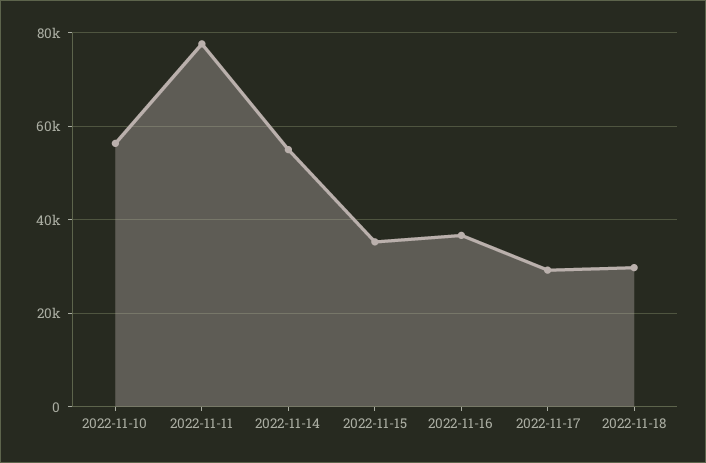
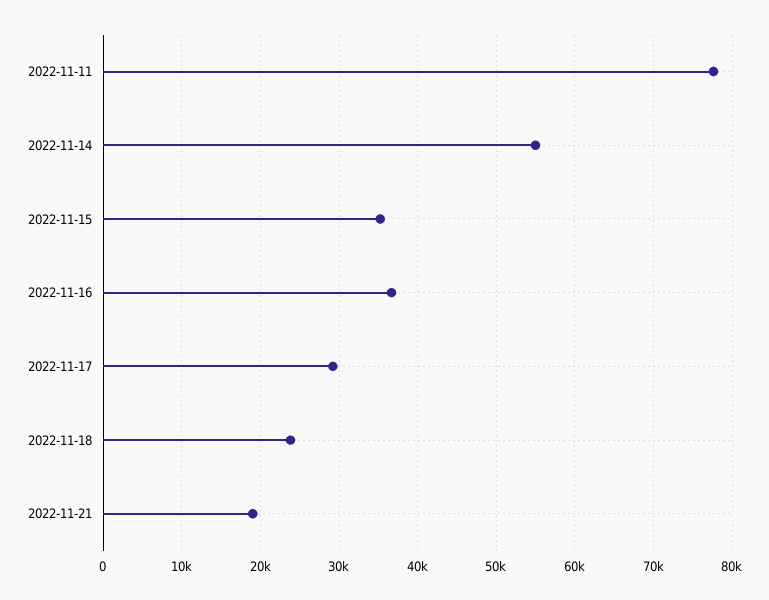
2022-11-10: 56000 -> none
2022-11-18: 30000 -> 24000
2022-11-21: none -> 19000

